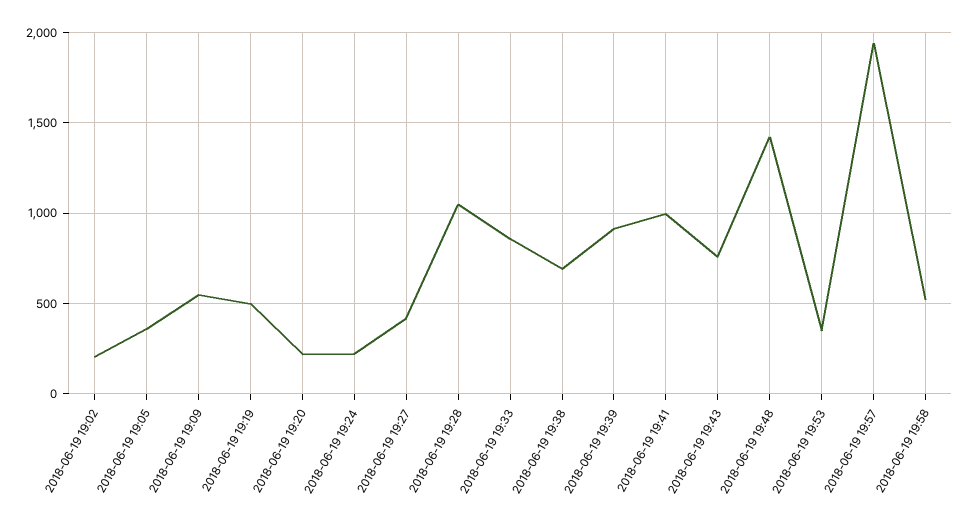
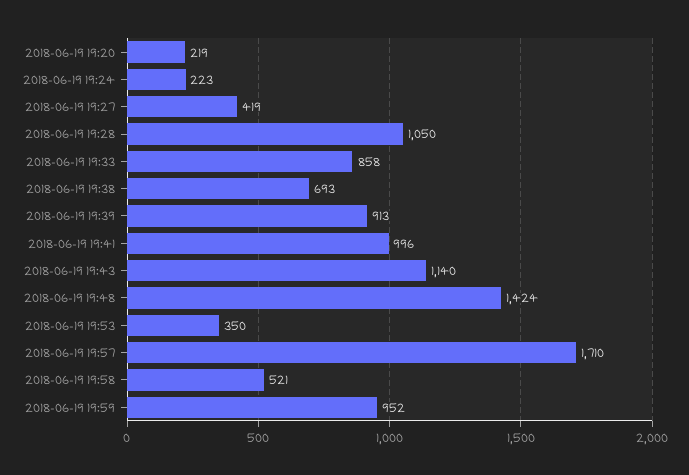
2018-06-19 19:02: 200 -> none
2018-06-19 19:05: 350 -> none
2018-06-19 19:09: 550 -> none
2018-06-19 19:19: 500 -> none
2018-06-19 19:43: 750 -> 1140
2018-06-19 19:57: 1950 -> 1710
2018-06-19 19:59: none -> 952

